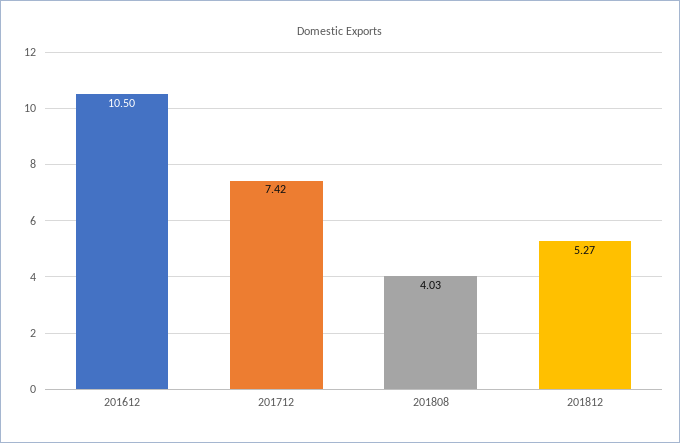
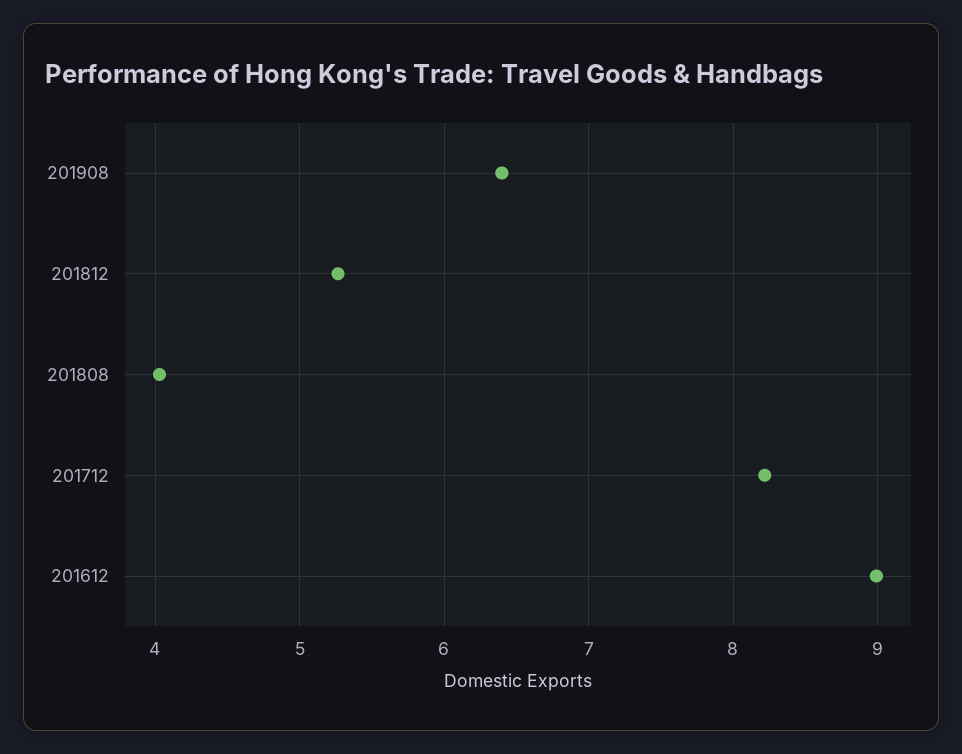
201612: 10.5 -> 9
201712: 7.42 -> 8.2
201908: none -> 6.4

